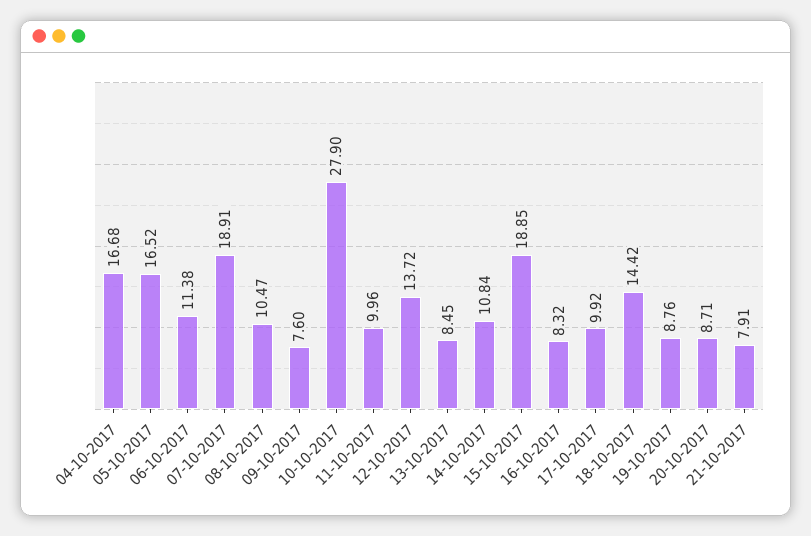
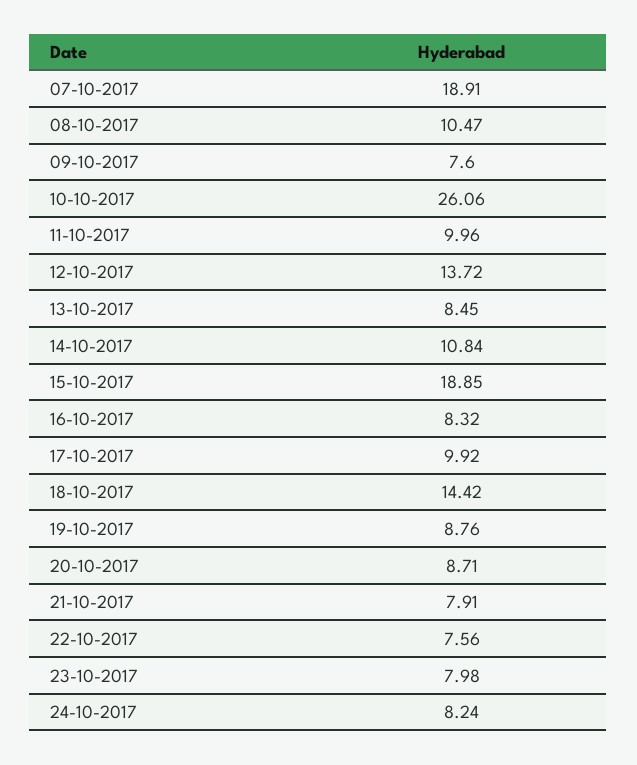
04-10-2017: 16.68 -> none
05-10-2017: 16.52 -> none
06-10-2017: 11.38 -> none
10-10-2017: 27.9 -> 26.06
22-10-2017: none -> 7.56
23-10-2017: none -> 7.98
24-10-2017: none -> 8.24

